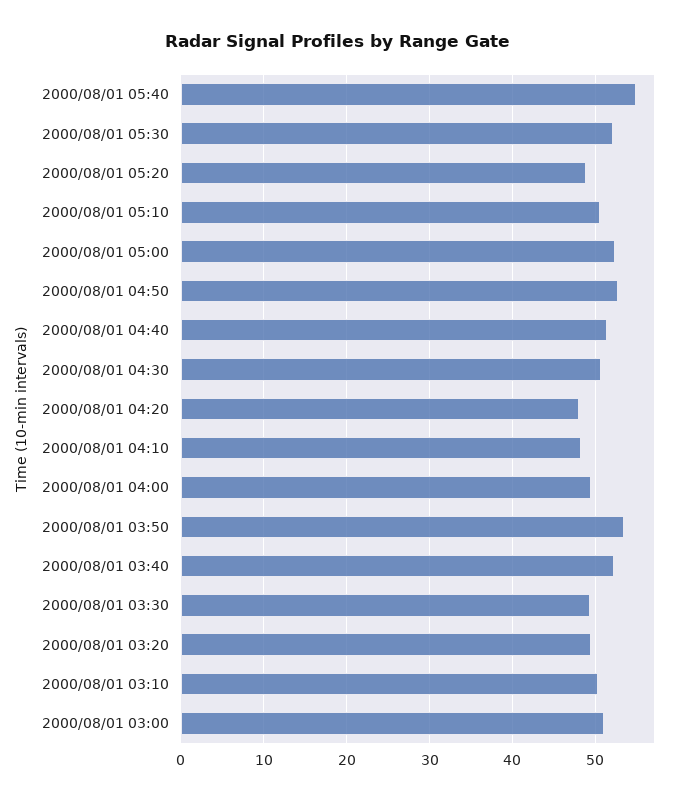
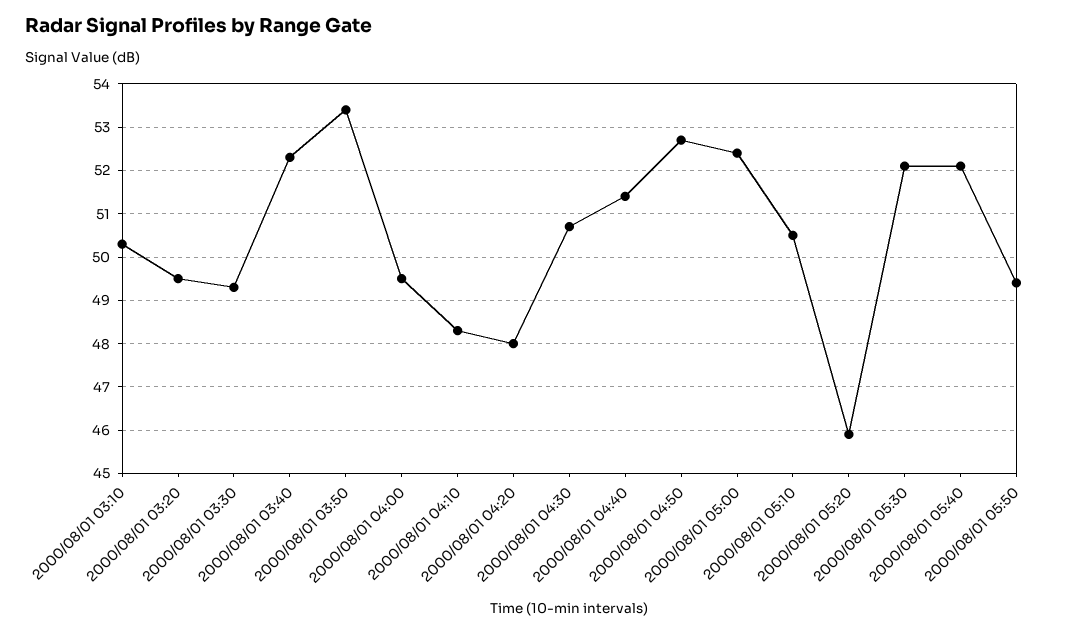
2000/08/01 05:40: 55 -> 52
2000/08/01 05:20: 49 -> 46
2000/08/01 03:00: 51 -> none
2000/08/01 05:50: none -> 49.5

